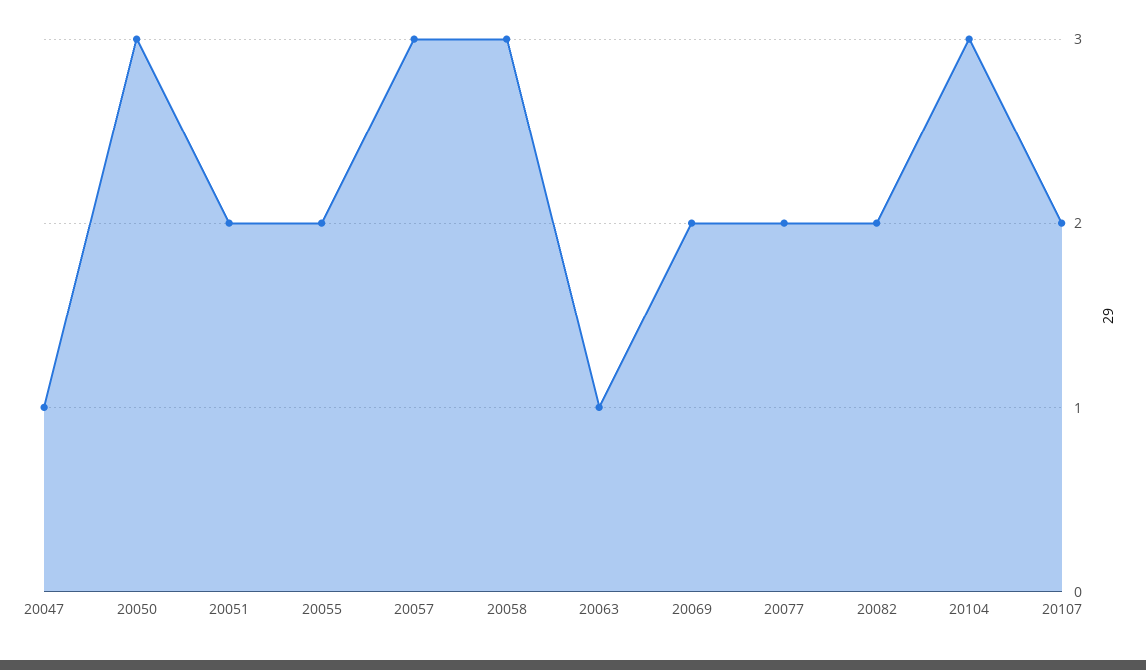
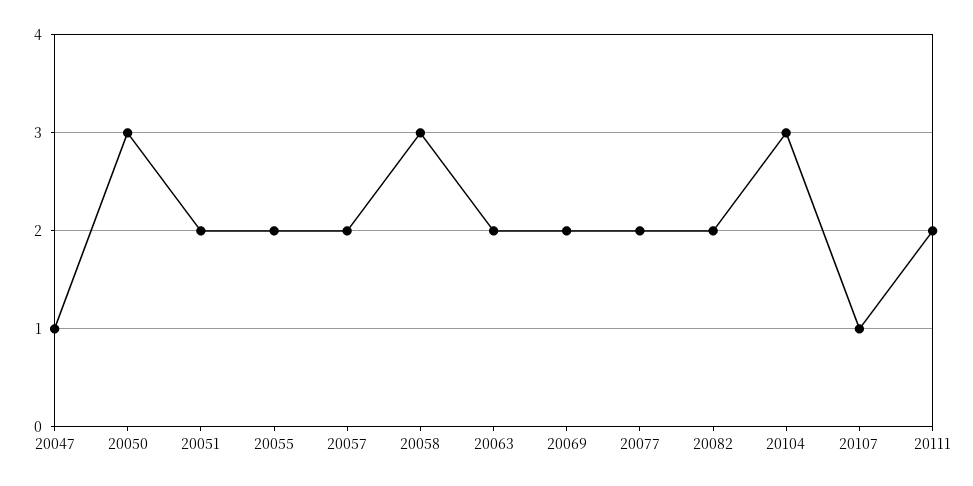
20057: 3 -> 2
20063: 1 -> 2
20107: 2 -> 1
20111: none -> 2

